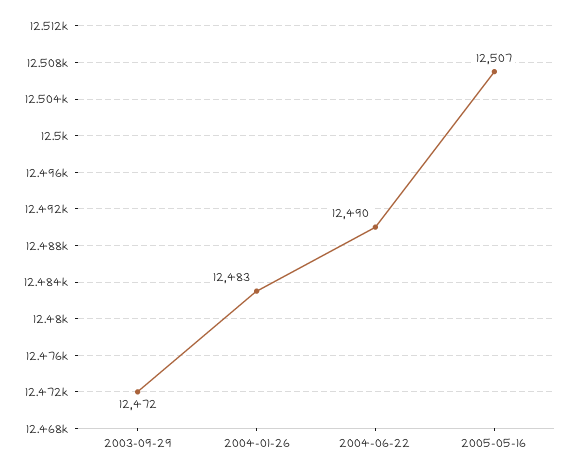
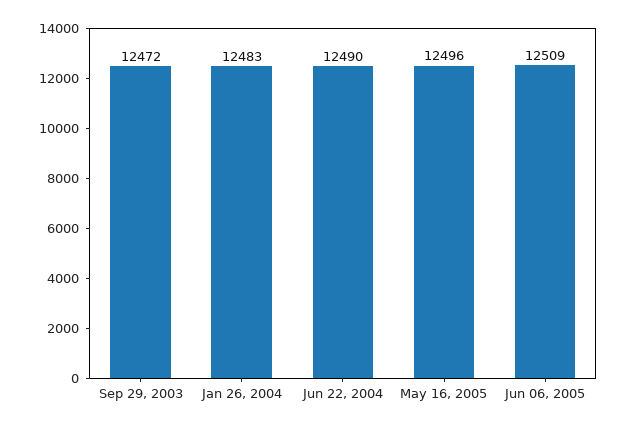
2005-05-16: 12507 -> 12496
Jun 06, 2005: none -> 12509

